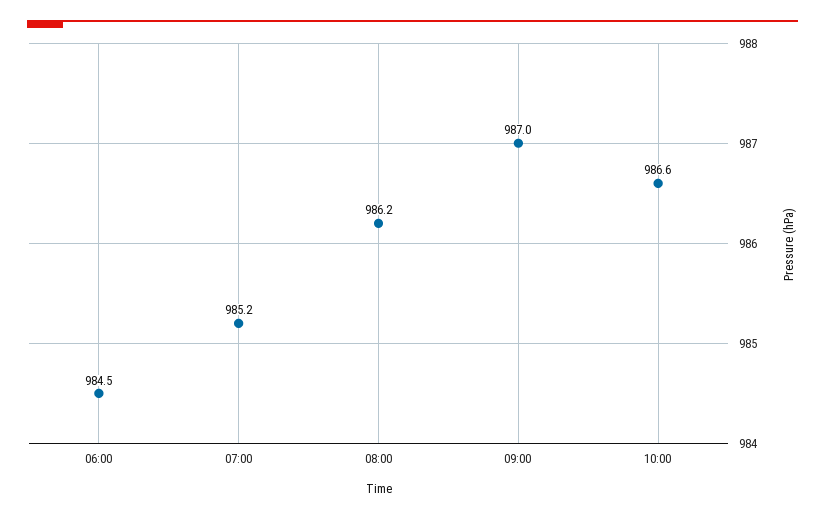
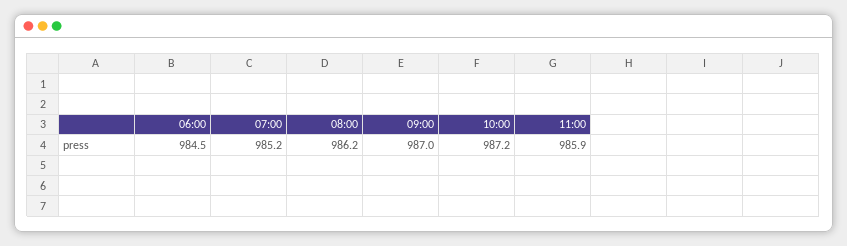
10:00: 986.6 -> 987.2
11:00: none -> 985.9

